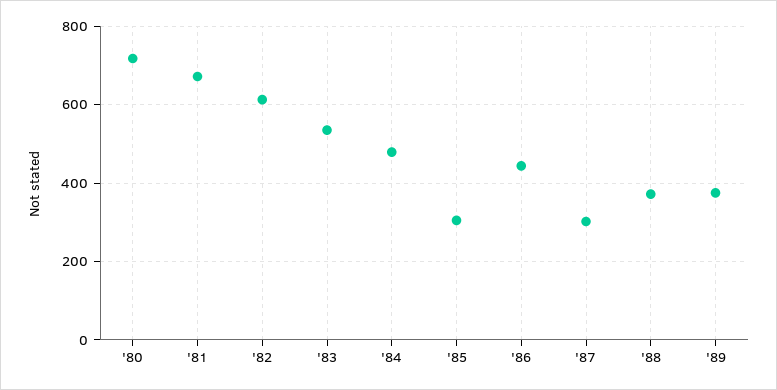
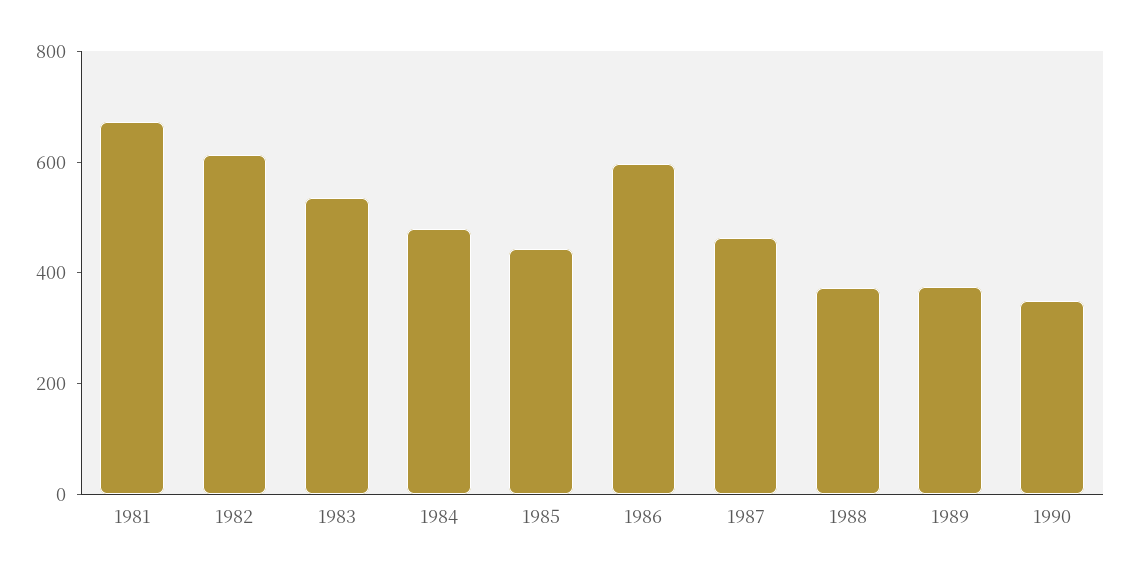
'80: 720 -> none
'85: 300 -> 450
'86: 440 -> 600
'87: 300 -> 450
1990: none -> 350

